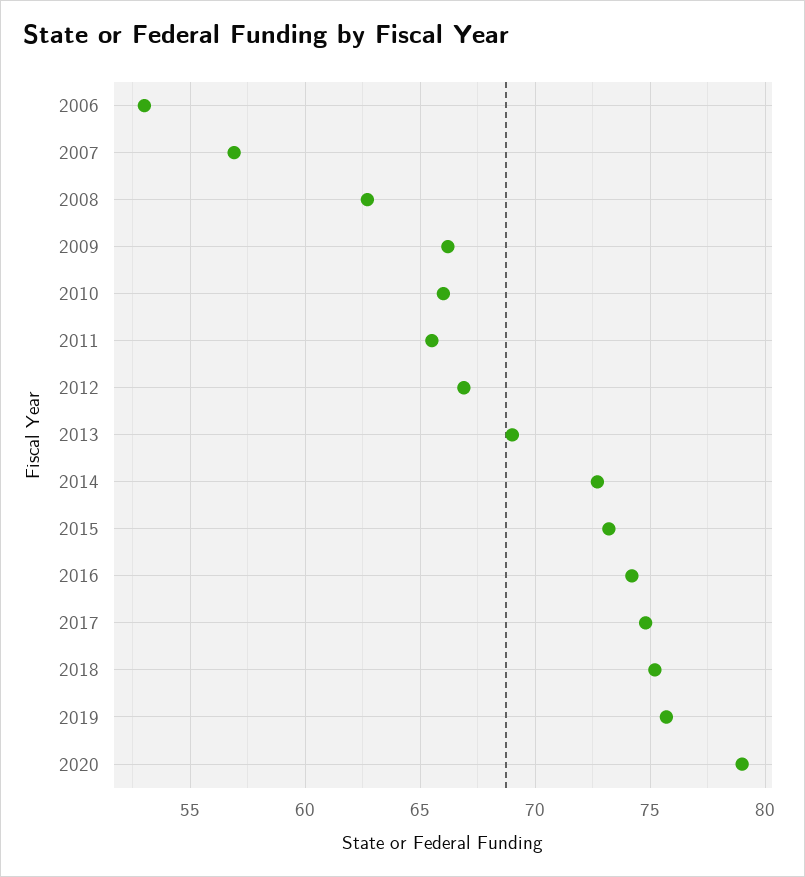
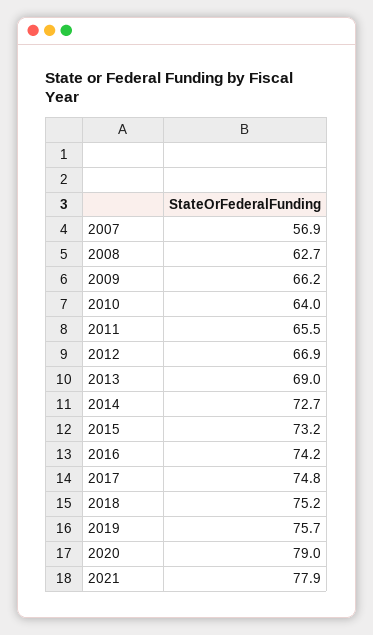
2006: 53 -> none
2010: 66 -> 64
2021: none -> 77.9

